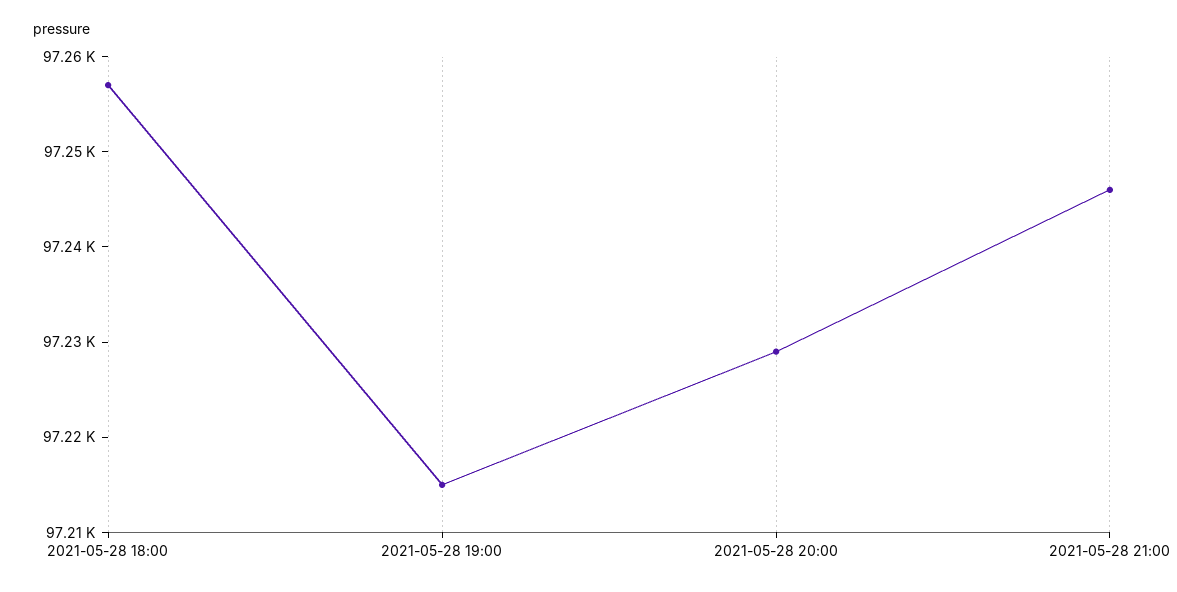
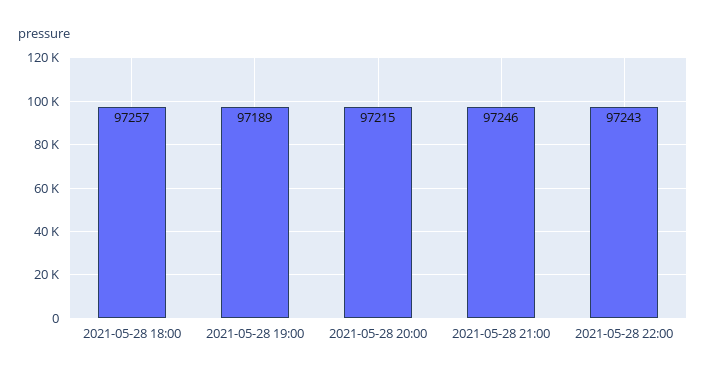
2021-05-28 19:00: 97215 -> 97189
2021-05-28 20:00: 97229 -> 97215
2021-05-28 22:00: none -> 97243

